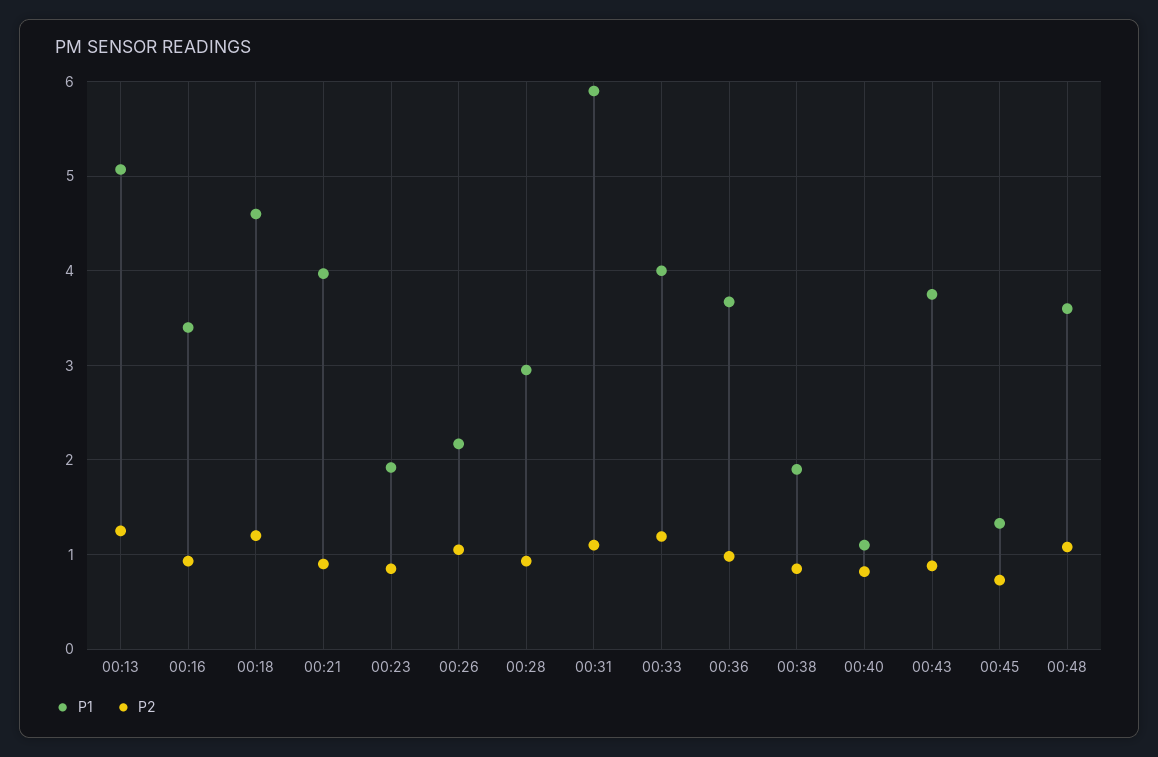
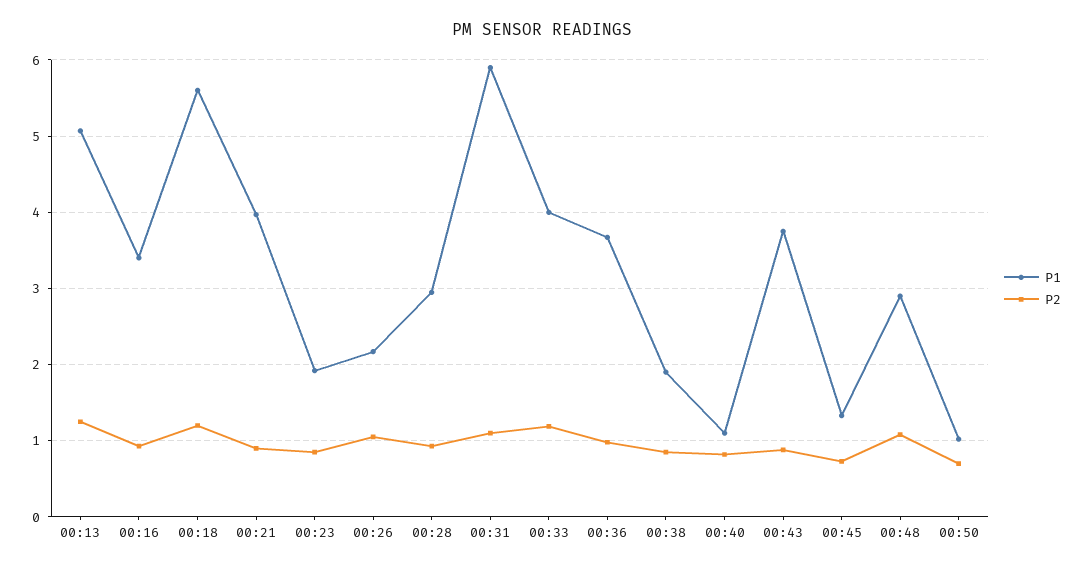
P1, 00:18: 4.6 -> 5.6
P1, 00:48: 3.6 -> 2.9
P1, 00:50: none -> 1
P2, 00:50: none -> 0.7

